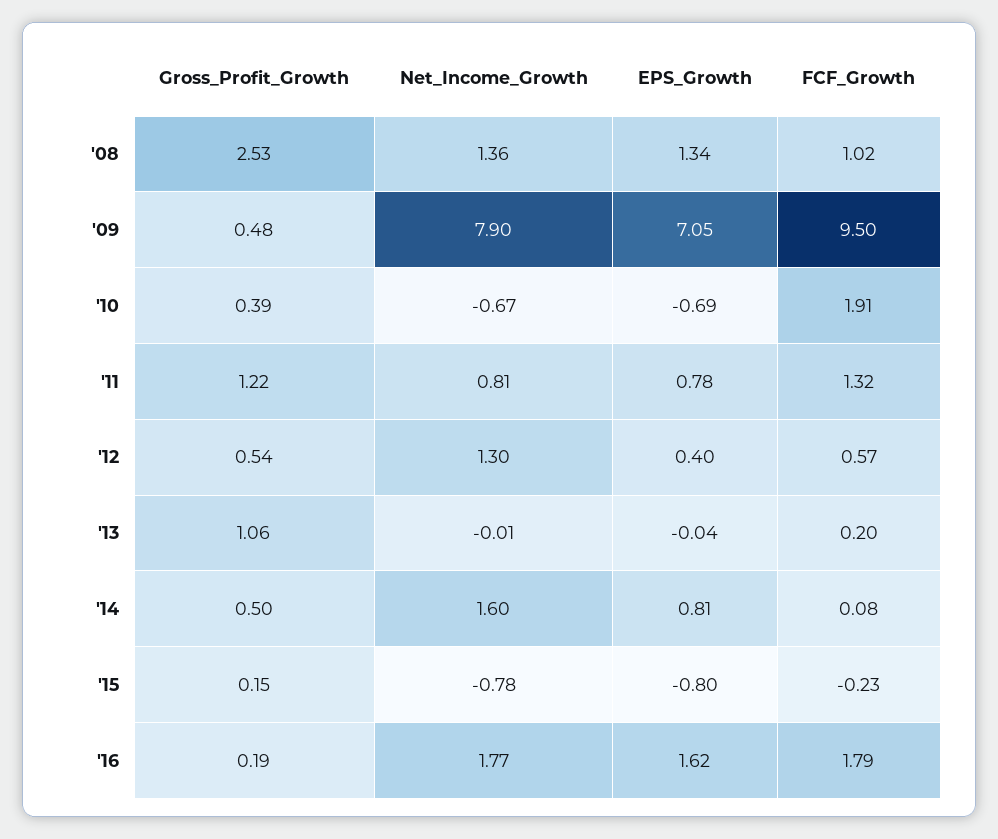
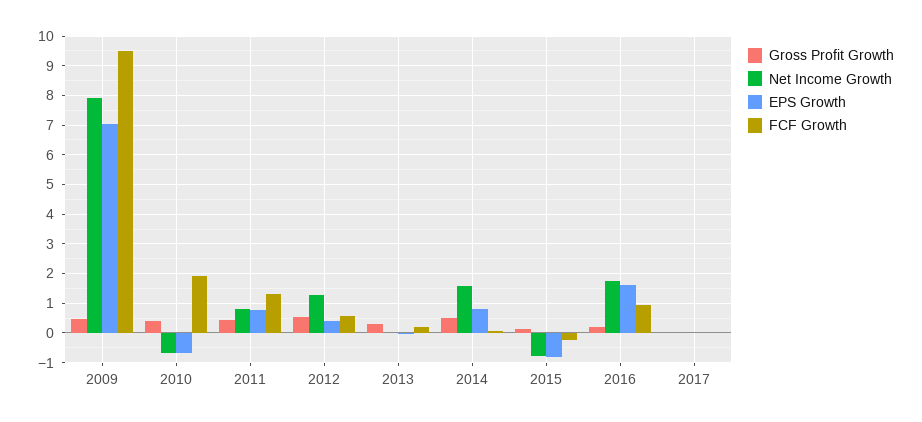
Gross_Profit_Growth, '08: 2.53 -> none
Net_Income_Growth, '08: 1.36 -> none
EPS_Growth, '08: 1.34 -> none
FCF_Growth, '08: 1.02 -> none
Gross_Profit_Growth, '11: 1.22 -> 0.5
Gross_Profit_Growth, '13: 1.06 -> 0.25
FCF_Growth, '16: 1.79 -> 1
Gross_Profit_Growth, 2017: none -> 0
Net_Income_Growth, 2017: none -> 0
EPS_Growth, 2017: none -> 0
FCF_Growth, 2017: none -> 0

